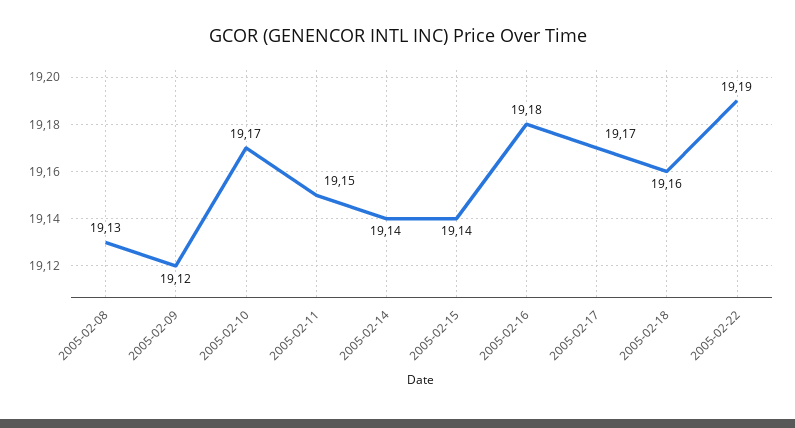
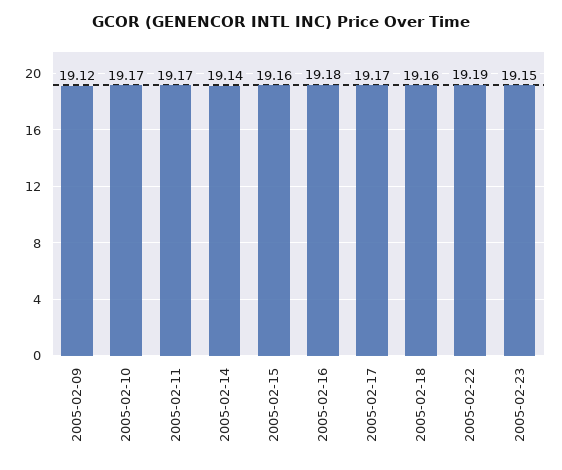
2005-02-08: 19.13 -> none
2005-02-11: 19.15 -> 19.17
2005-02-15: 19.14 -> 19.16
2005-02-23: none -> 19.15

